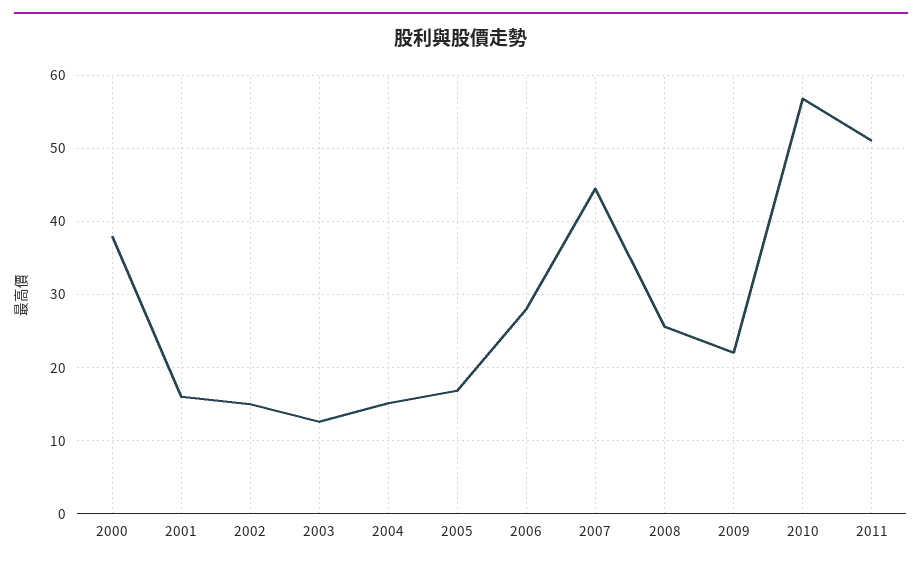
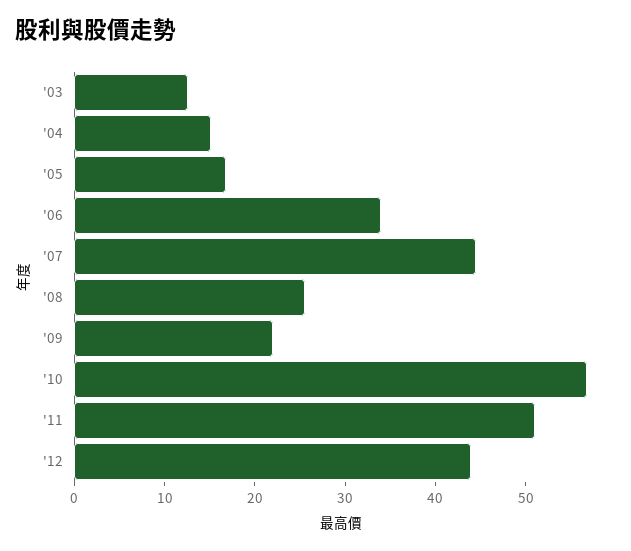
2000: 38 -> none
2001: 16 -> none
2002: 15 -> none
2006: 28 -> 34
'12: none -> 44

